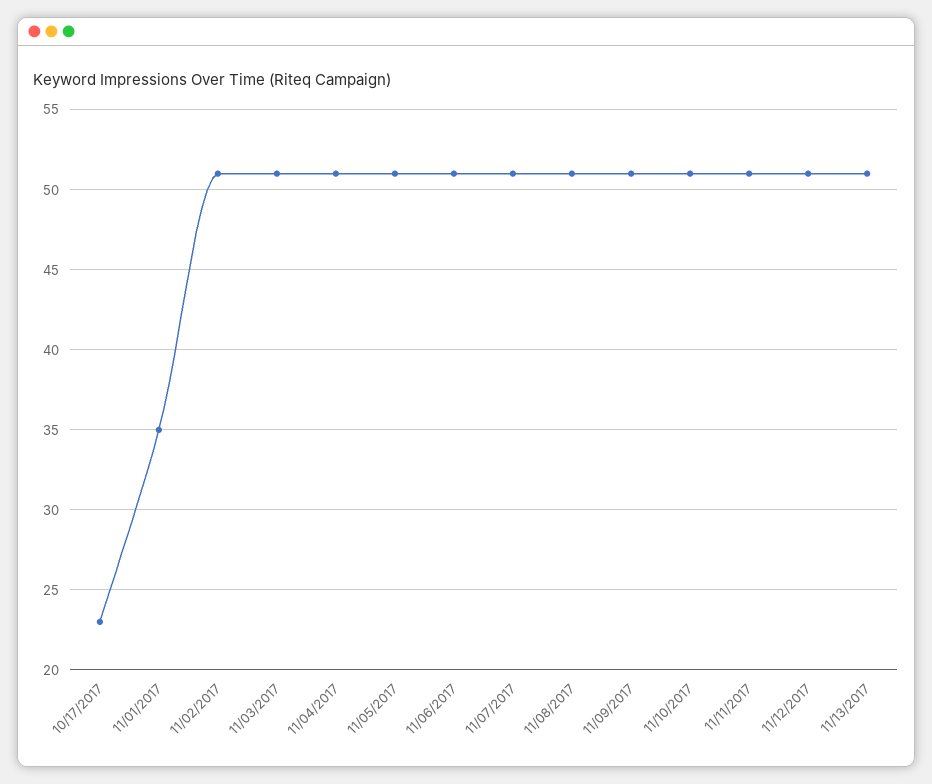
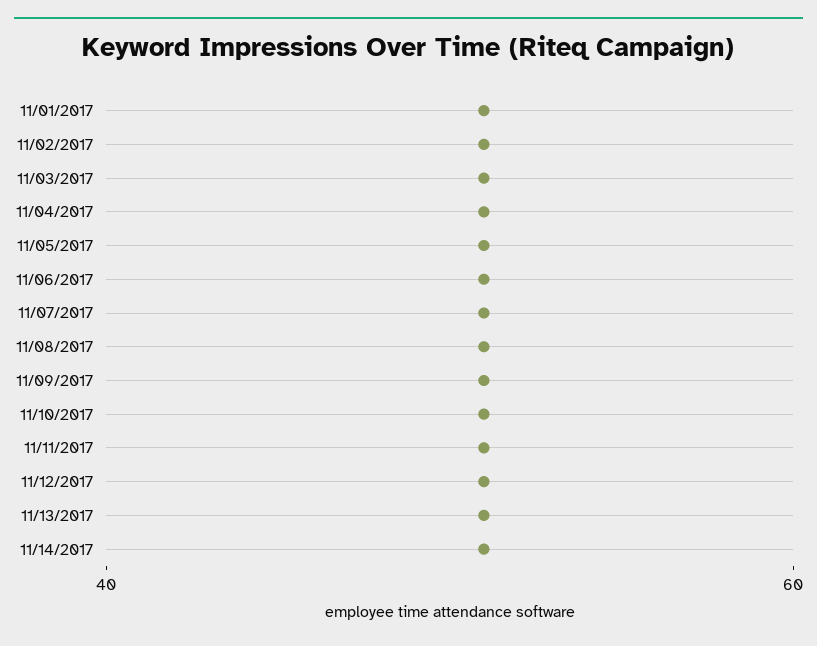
10/17/2017: 23 -> none
11/01/2017: 35 -> 50
11/14/2017: none -> 50

